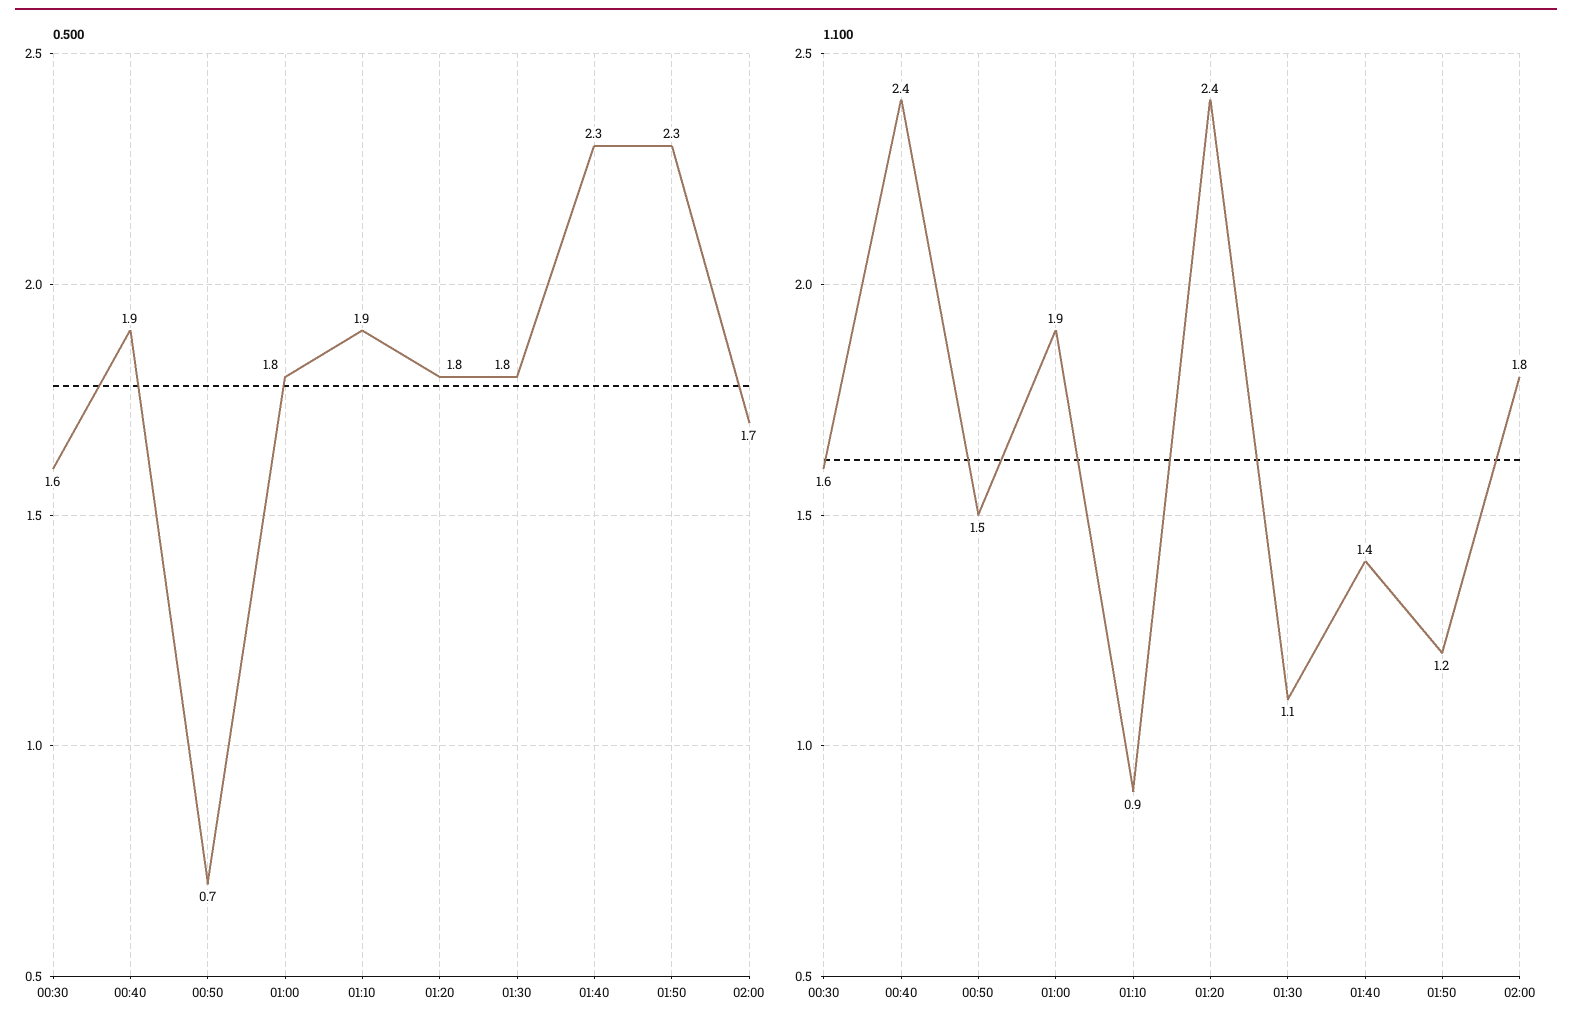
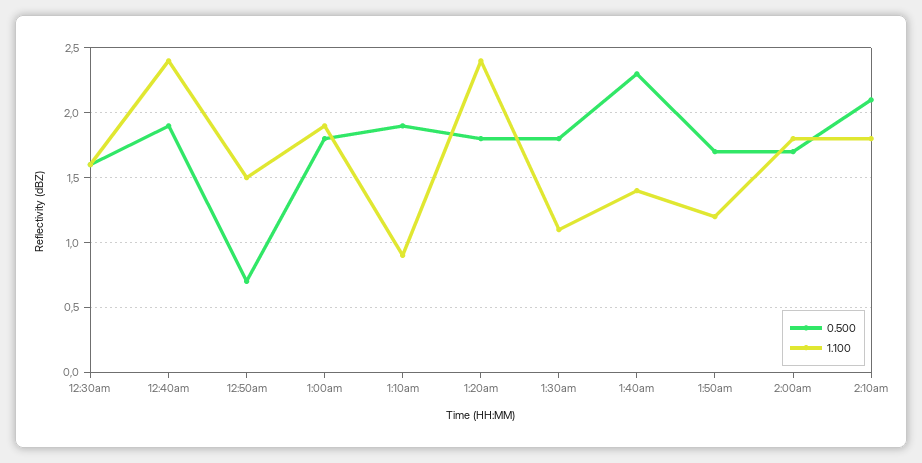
0.500, 01:50: 2.3 -> 1.7
0.500, 2:10am: none -> 2.1
1.100, 2:10am: none -> 1.8

